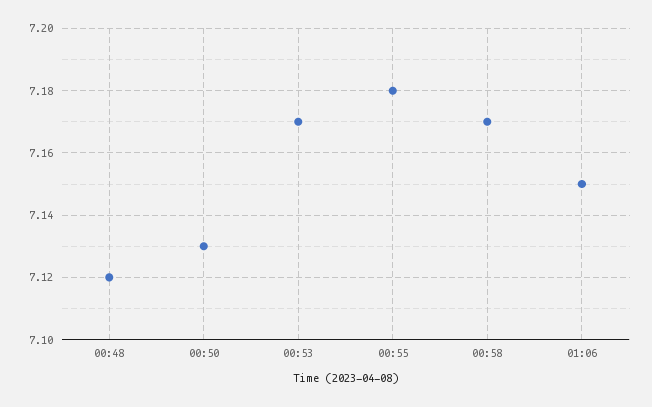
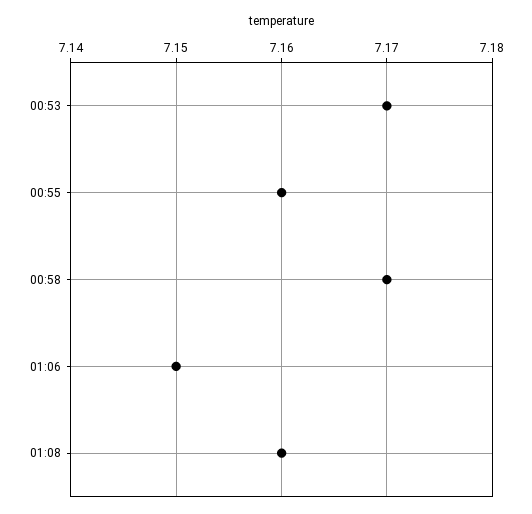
00:48: 7.12 -> none
00:50: 7.13 -> none
00:55: 7.18 -> 7.16
01:08: none -> 7.16

